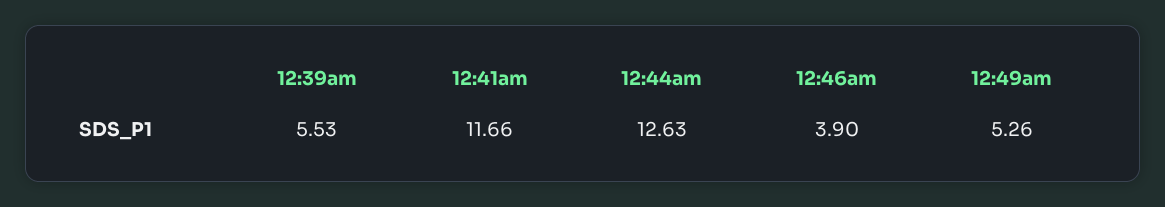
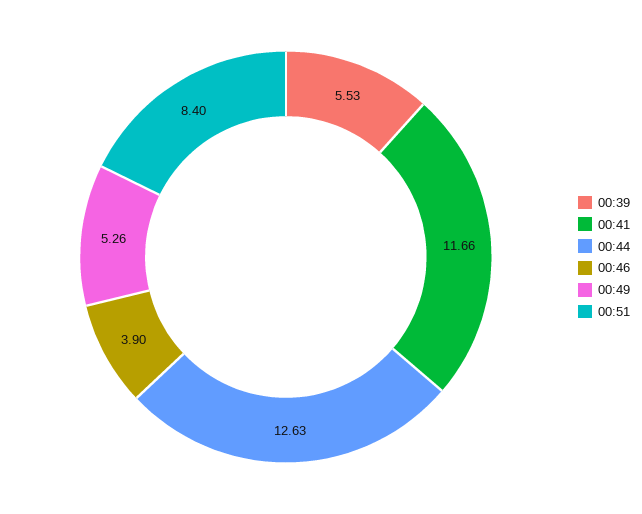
00:51: none -> 8.4

